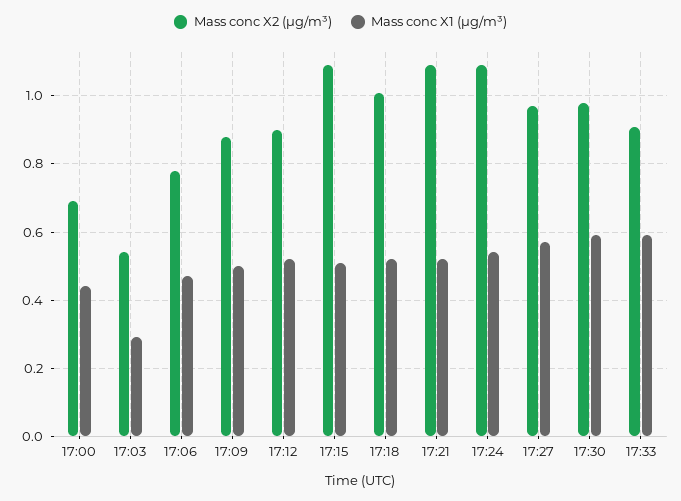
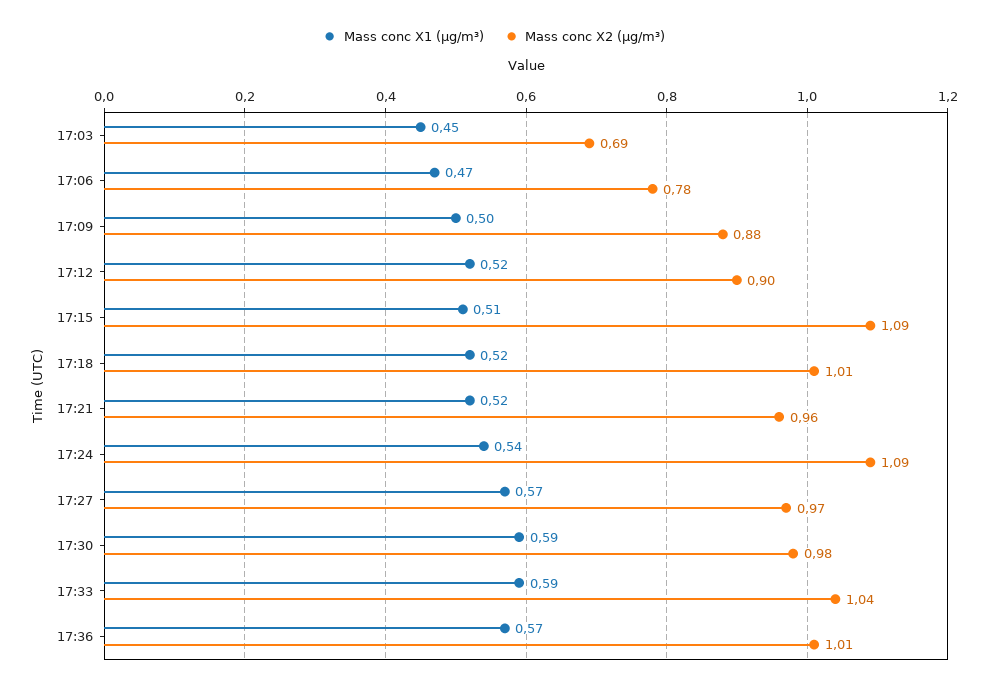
Mass conc X2 (μg/m³), 17:00: 0.7 -> none
Mass conc X1 (μg/m³), 17:00: 0.45 -> none
Mass conc X2 (μg/m³), 17:03: 0.55 -> 0.69
Mass conc X1 (μg/m³), 17:03: 0.3 -> 0.45
Mass conc X2 (μg/m³), 17:21: 1.1 -> 0.96
Mass conc X2 (μg/m³), 17:33: 0.9 -> 1.04
Mass conc X1 (μg/m³), 17:36: none -> 0.57
Mass conc X2 (μg/m³), 17:36: none -> 1.01

